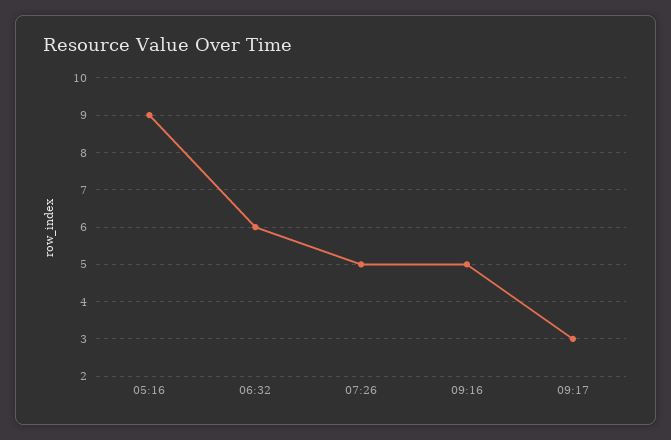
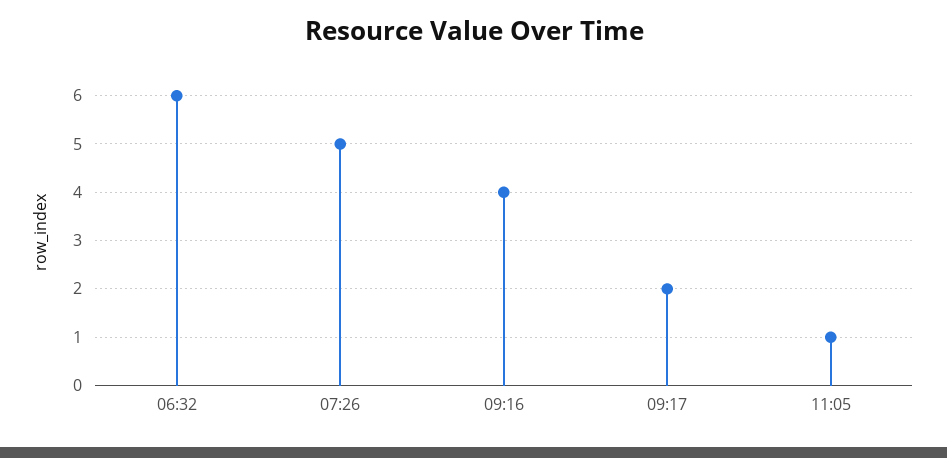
05:16: 9 -> none
09:16: 5 -> 4
09:17: 3 -> 2
11:05: none -> 1

